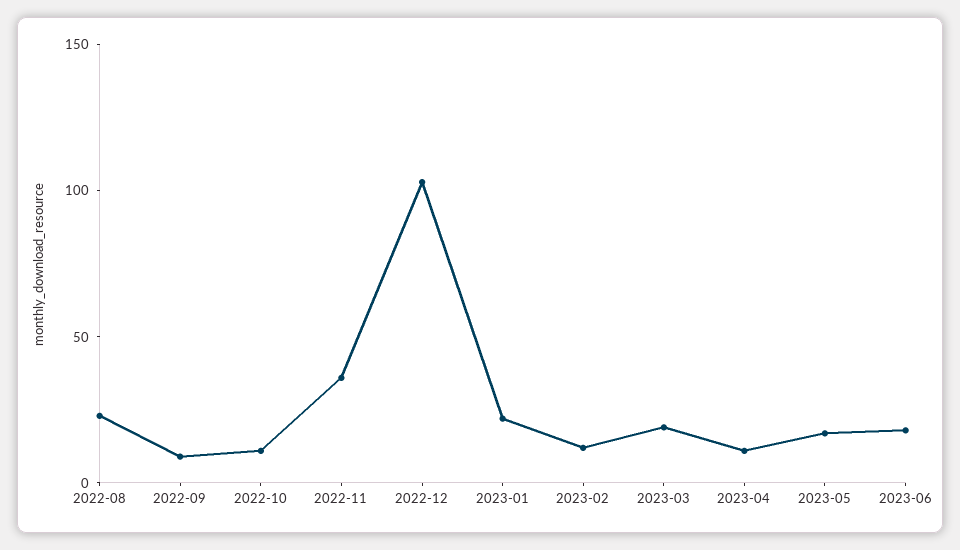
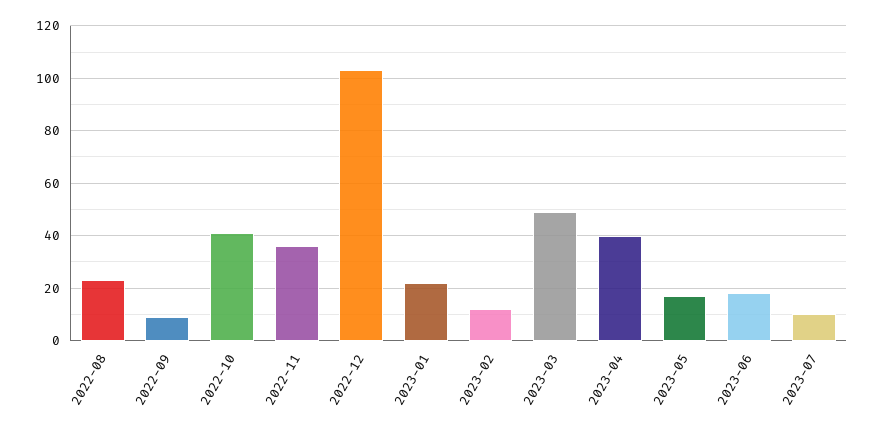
2022-10: 10 -> 40
2023-03: 20 -> 50
2023-04: 10 -> 40
2023-07: none -> 10

